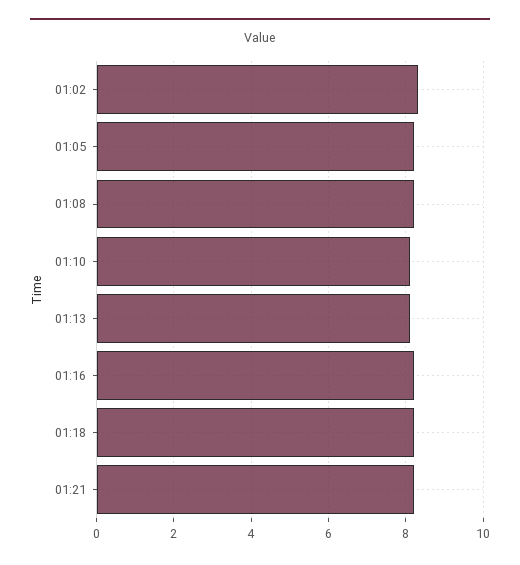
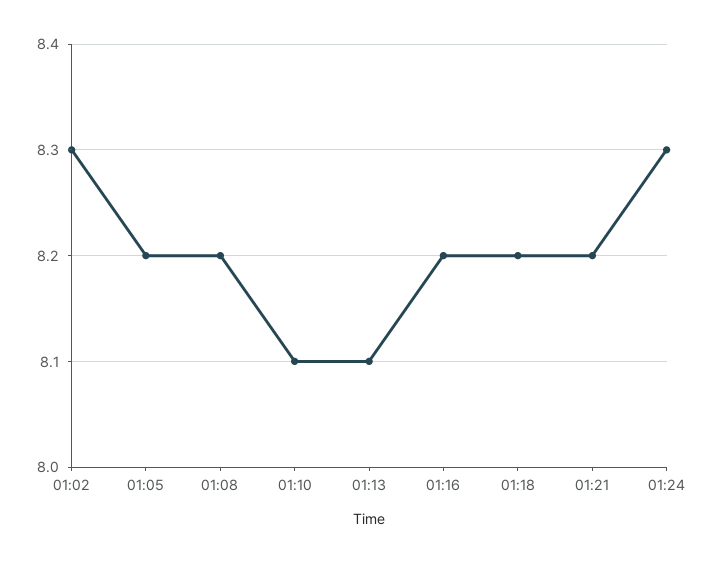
01:24: none -> 8.3

